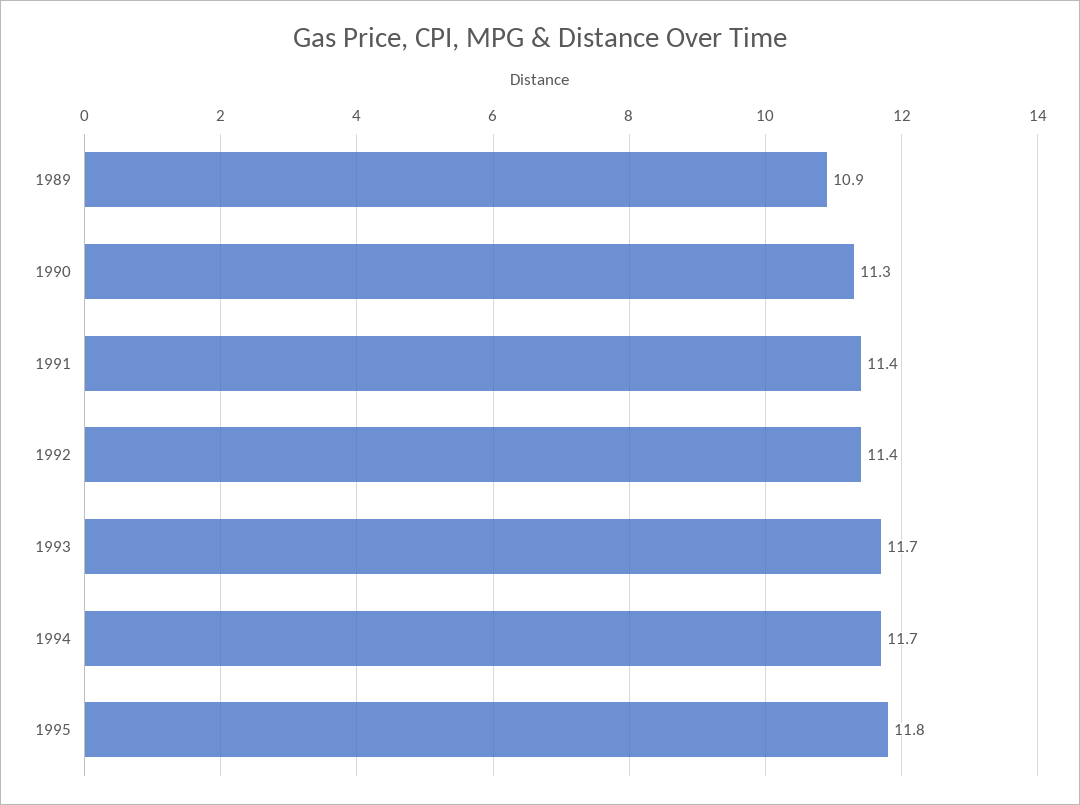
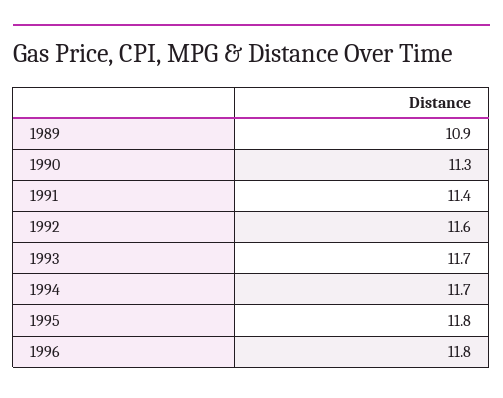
1992: 11.4 -> 11.6
1996: none -> 11.8

